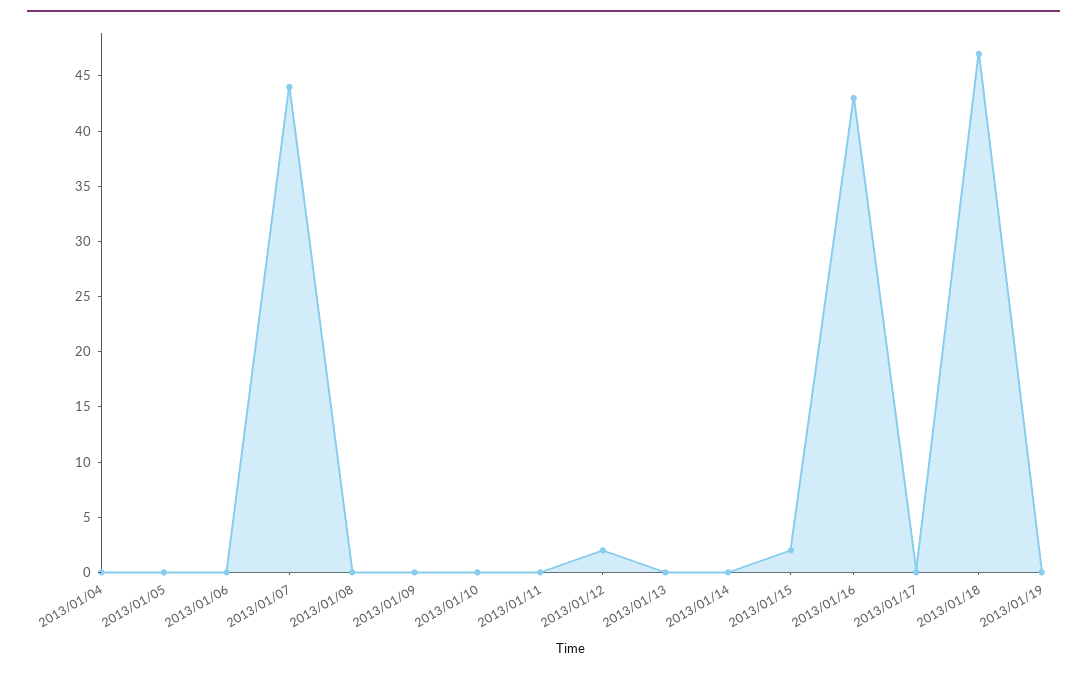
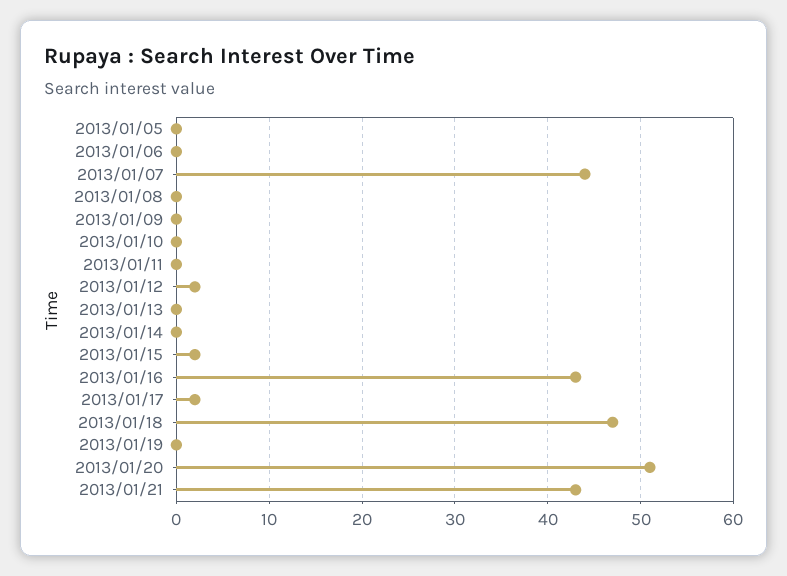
2013/01/04: 0 -> none
2013/01/17: 0 -> 2
2013/01/20: none -> 51
2013/01/21: none -> 43

